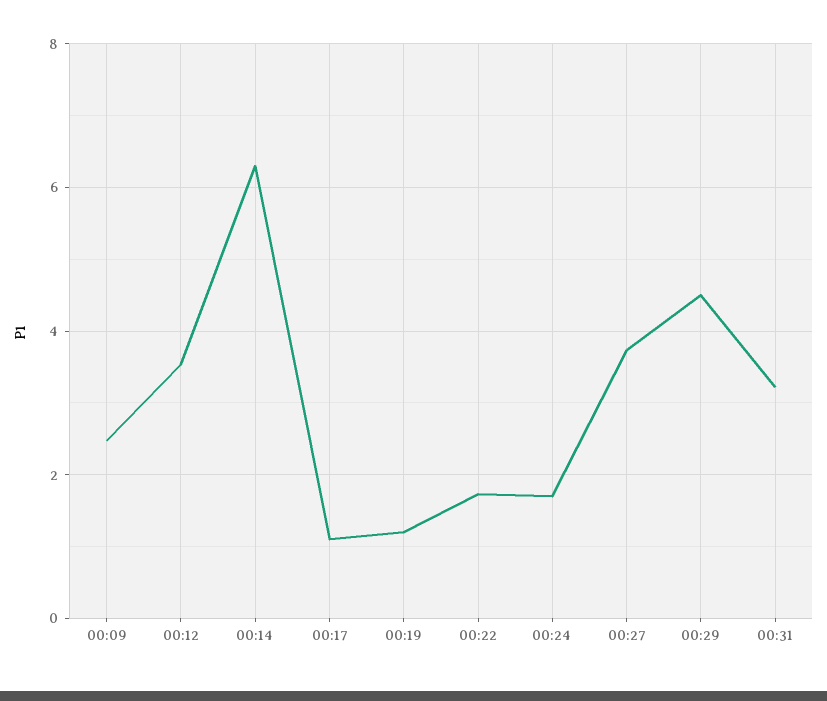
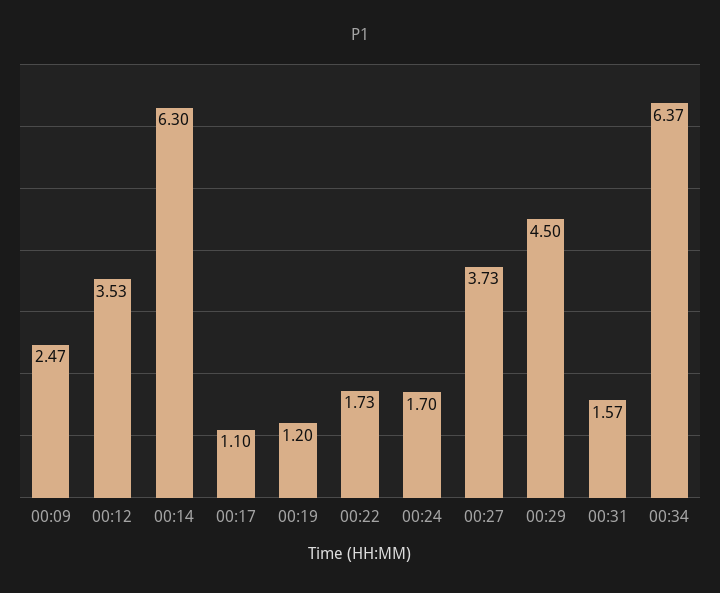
00:31: 3.2 -> 1.57
00:34: none -> 6.37

